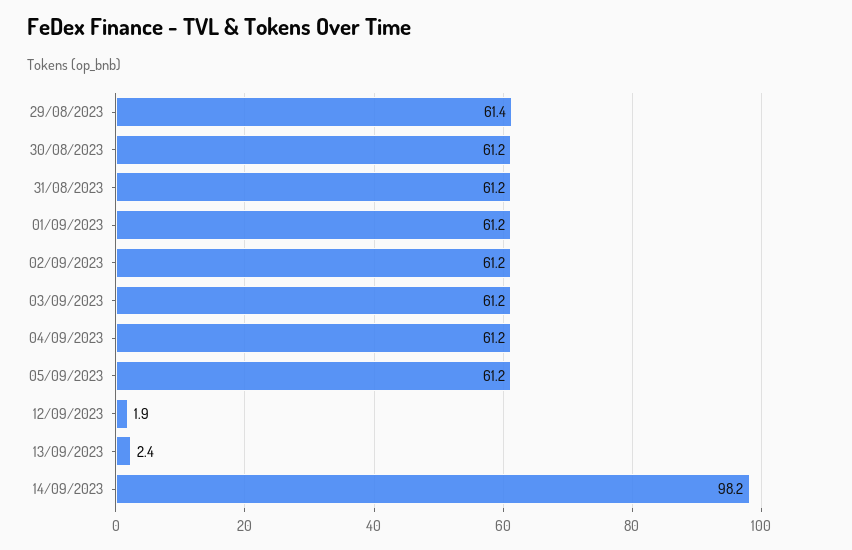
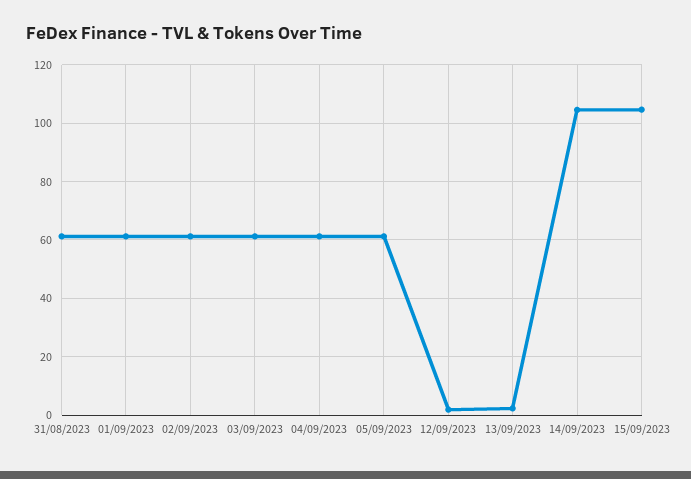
29/08/2023: 61.4 -> none
30/08/2023: 61.2 -> none
14/09/2023: 98.2 -> 105
15/09/2023: none -> 105

